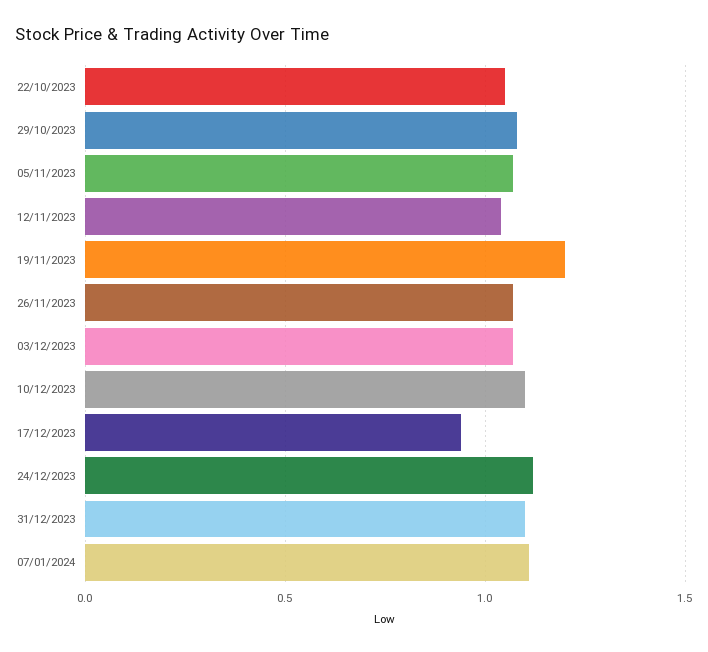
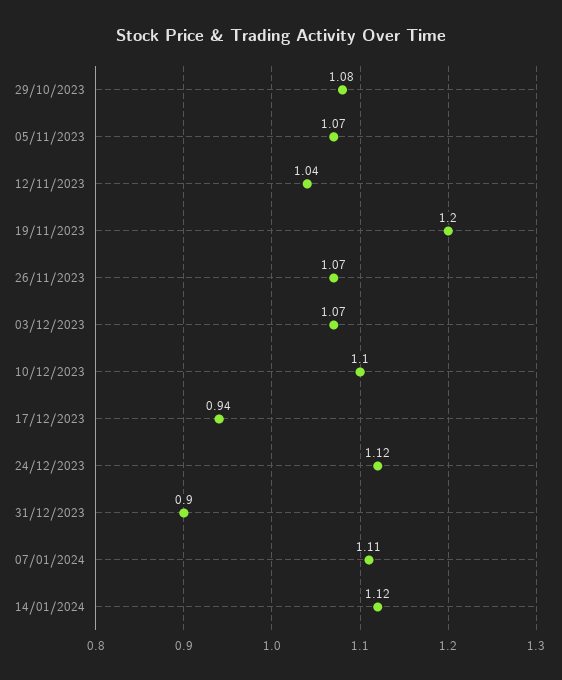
22/10/2023: 1.05 -> none
31/12/2023: 1.1 -> 0.9
14/01/2024: none -> 1.12

